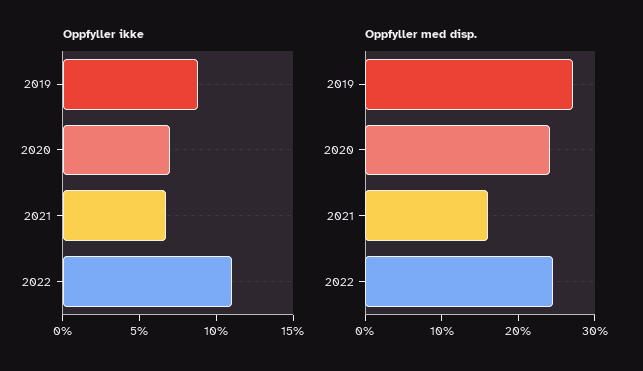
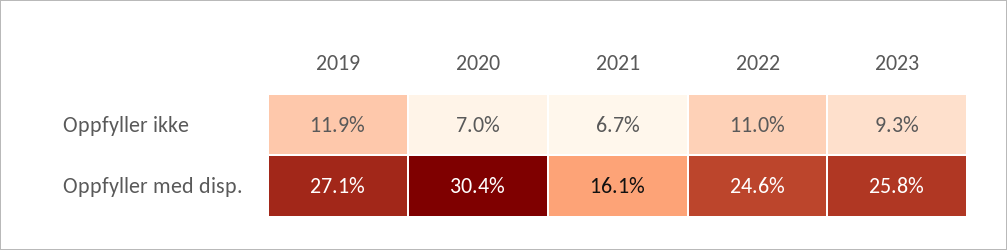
Oppfyller ikke, 2019: 9 -> 11.9
Oppfyller med disp., 2020: 24 -> 30.4
Oppfyller ikke, 2023: none -> 9.3
Oppfyller med disp., 2023: none -> 25.8

